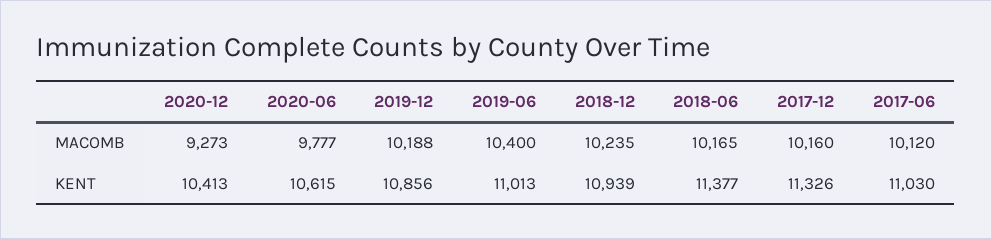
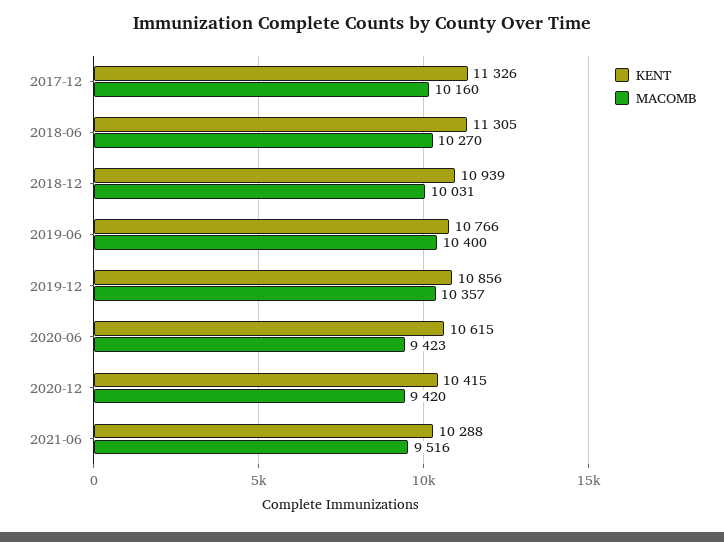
MACOMB, 2020-12: 9273 -> 9420
MACOMB, 2020-06: 9777 -> 9423
MACOMB, 2019-12: 10188 -> 10357
MACOMB, 2018-12: 10235 -> 10031
MACOMB, 2018-06: 10165 -> 10270
MACOMB, 2017-06: 10120 -> none
KENT, 2020-12: 10413 -> 10415
KENT, 2019-06: 11013 -> 10766
KENT, 2018-06: 11377 -> 11305
KENT, 2017-06: 11030 -> none
KENT, 2021-06: none -> 10288
MACOMB, 2021-06: none -> 9516

